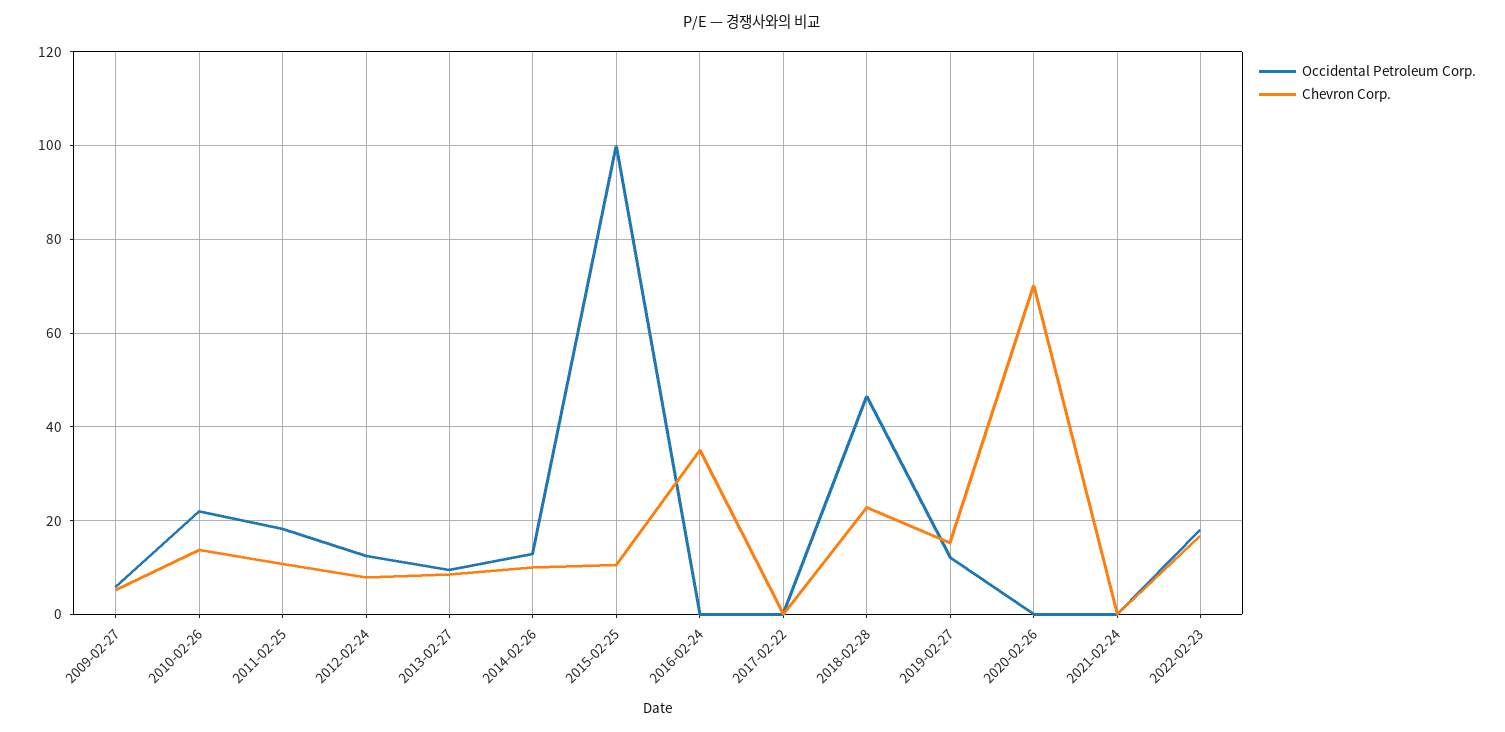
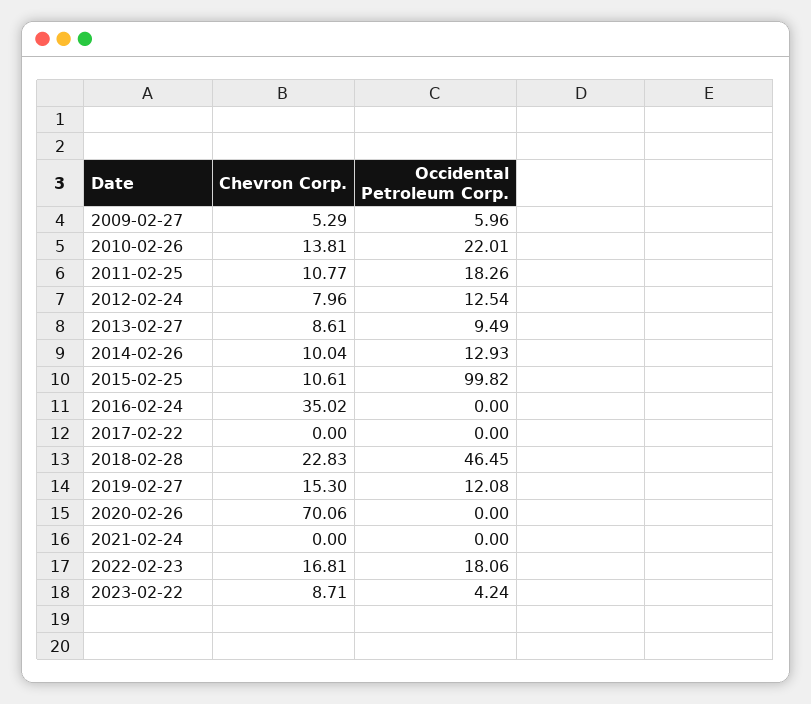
Chevron Corp., 2023-02-22: none -> 8.71
Occidental Petroleum Corp., 2023-02-22: none -> 4.24

